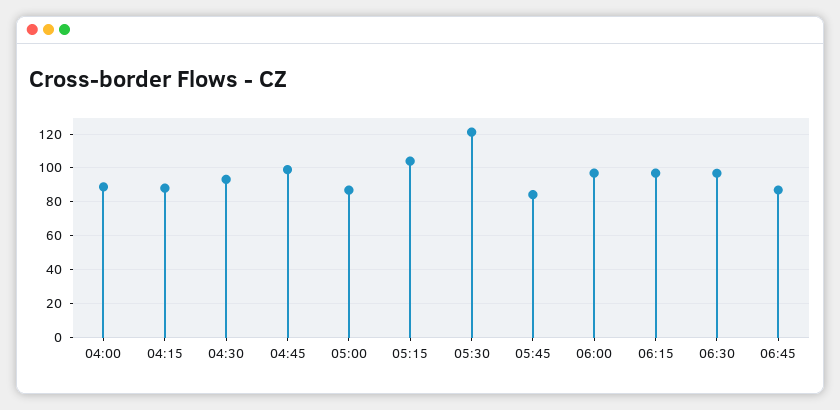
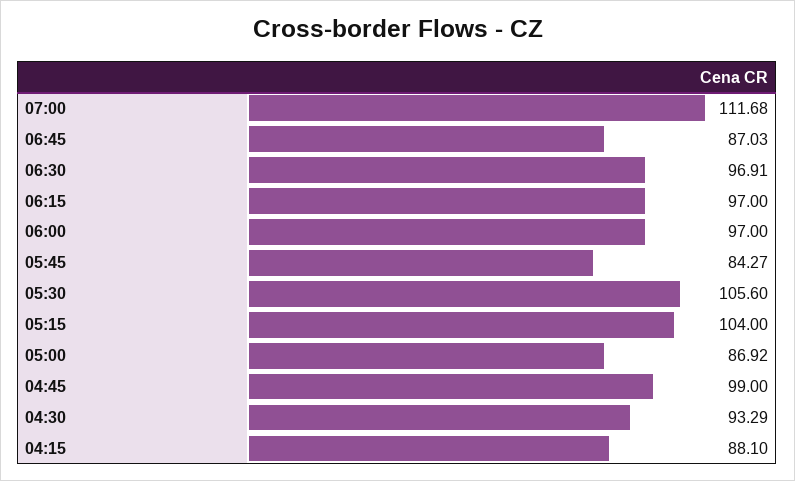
04:00: 90 -> none
05:30: 120 -> 105.6
07:00: none -> 111.68

